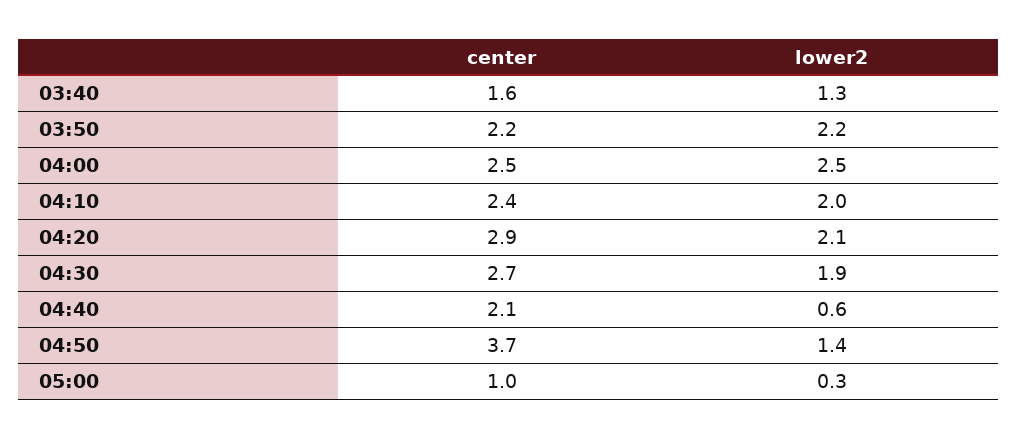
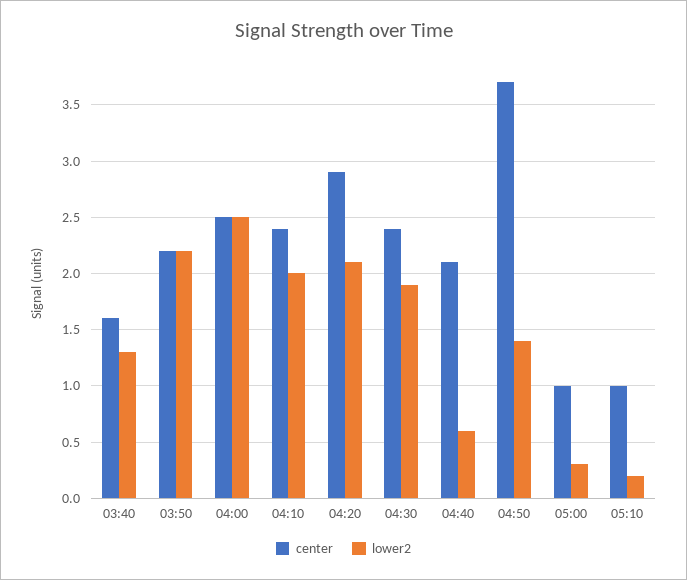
center, 04:30: 2.7 -> 2.4
center, 05:10: none -> 1
lower2, 05:10: none -> 0.2

